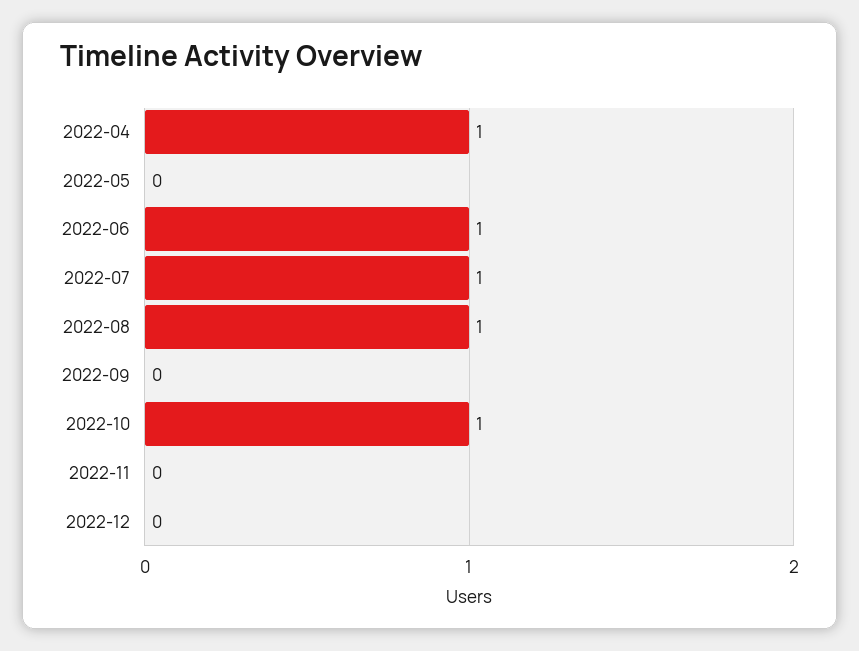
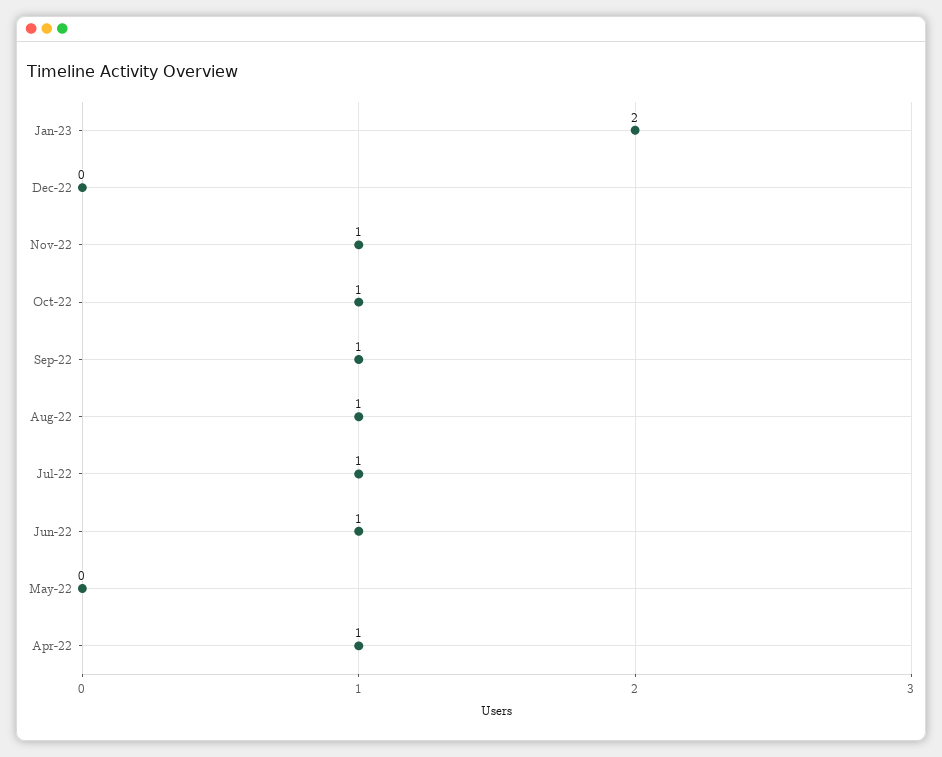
2022-09: 0 -> 1
2022-11: 0 -> 1
Jan-23: none -> 2

